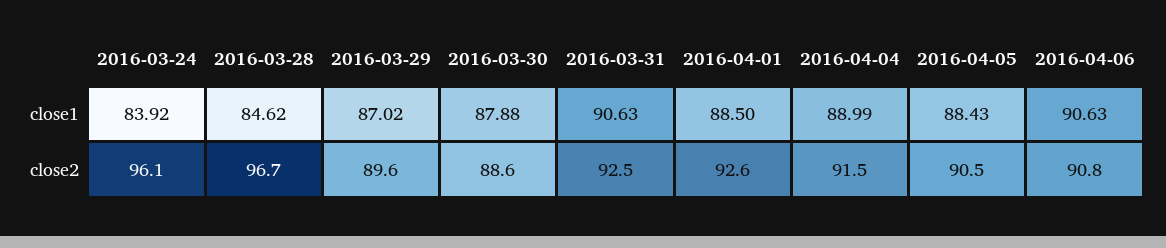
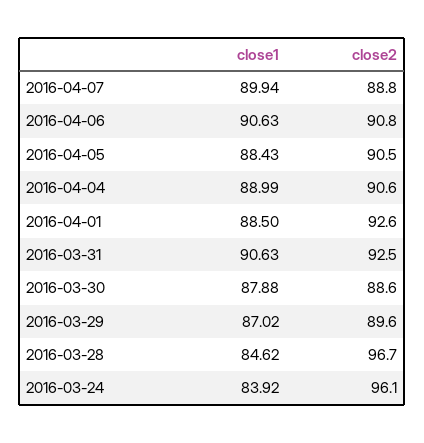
2016-04-04, close2: 91.5 -> 90.6
2016-04-07, close1: none -> 89.94
2016-04-07, close2: none -> 88.8

